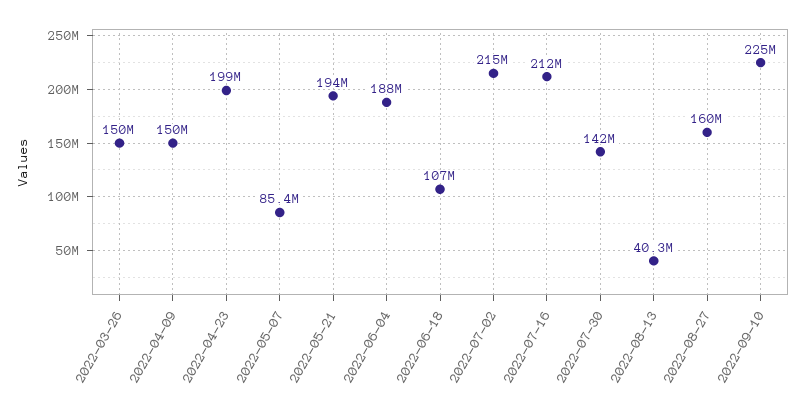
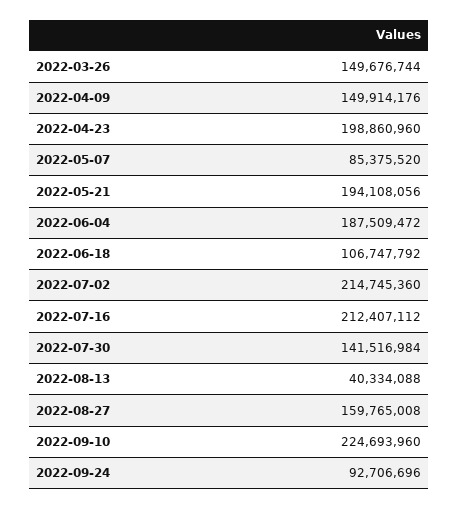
2022-09-24: none -> 92706696

